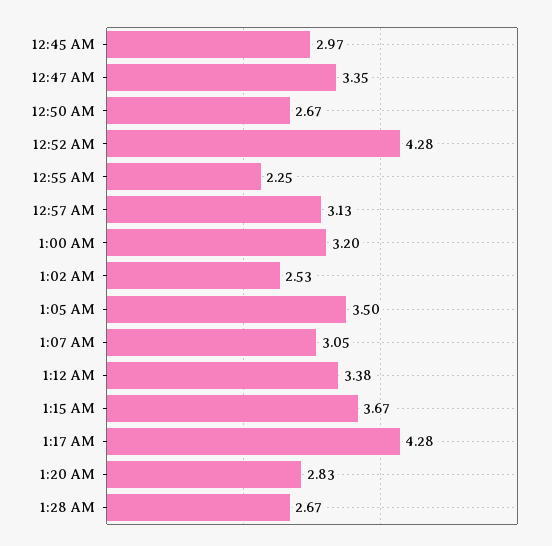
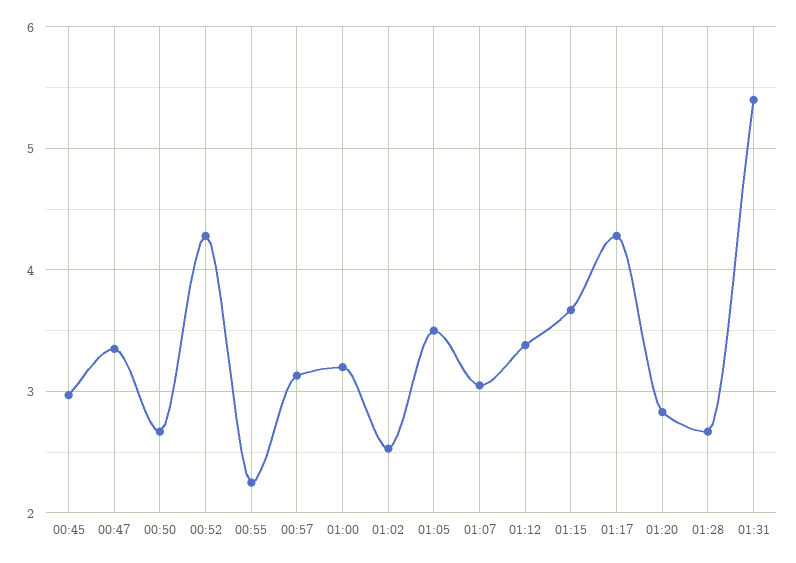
01:31: none -> 5.4

